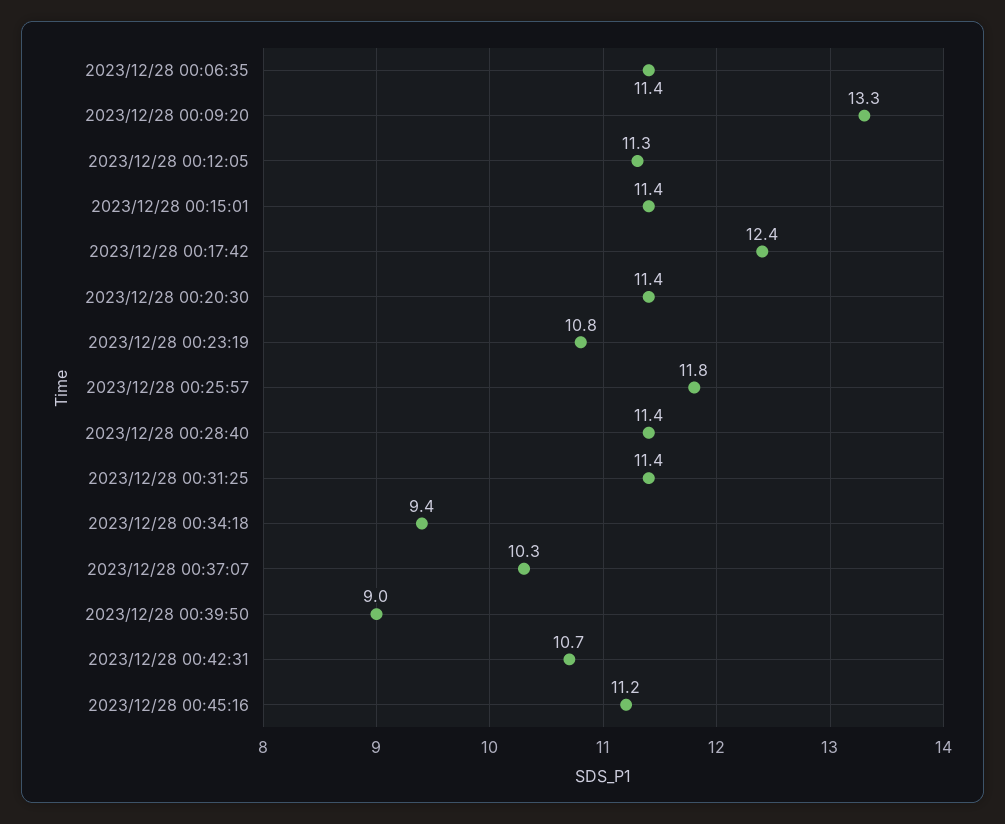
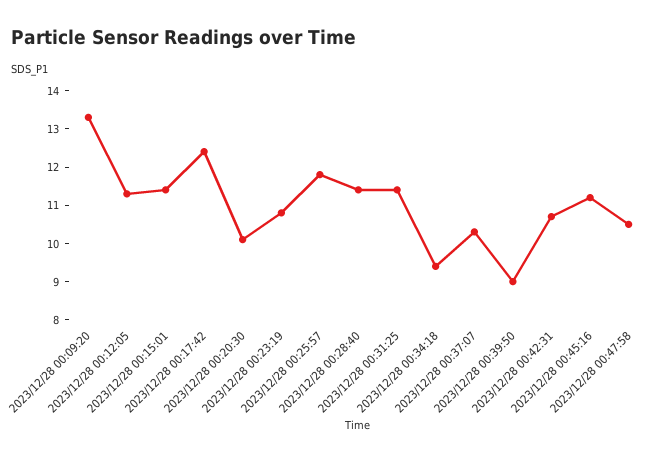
2023/12/28 00:06:35: 11.4 -> none
2023/12/28 00:20:30: 11.4 -> 10
2023/12/28 00:47:58: none -> 10.5

